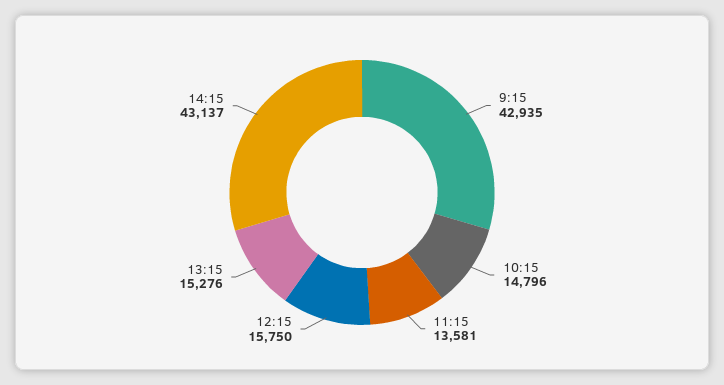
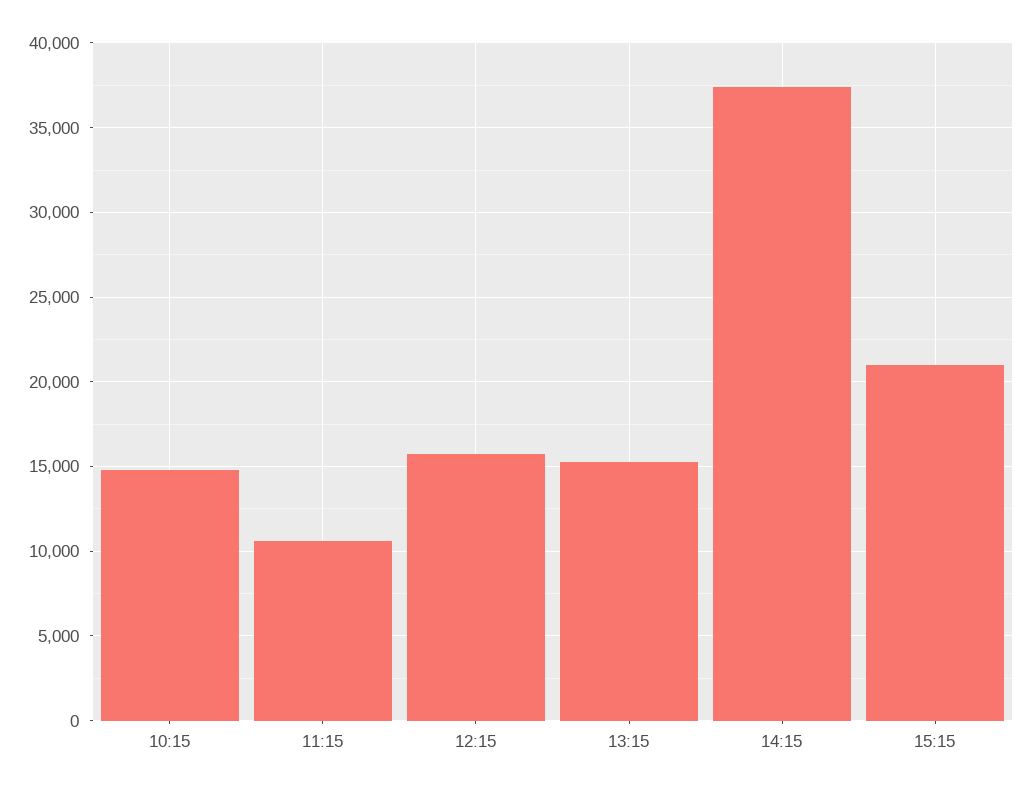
9:15: 42935 -> none
11:15: 13581 -> 10500
14:15: 43137 -> 37500
15:15: none -> 21000

